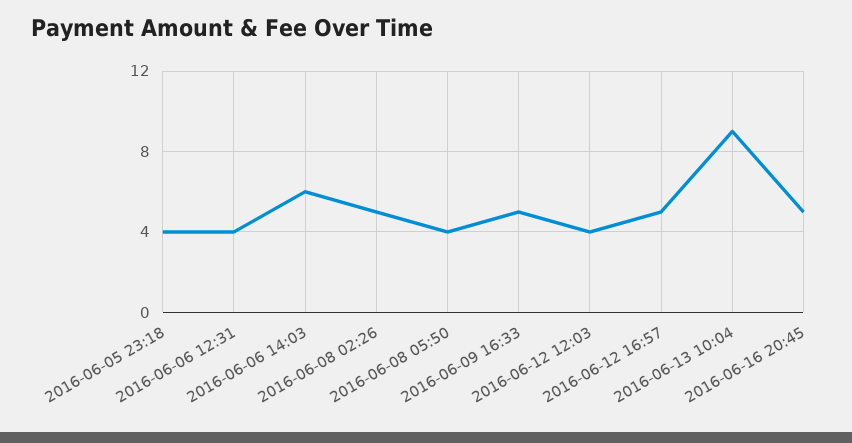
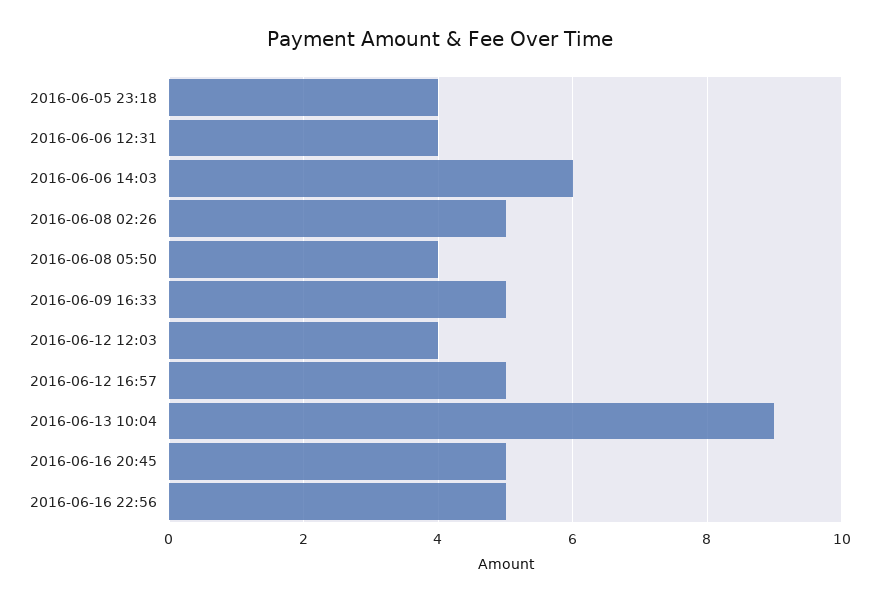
2016-06-16 22:56: none -> 5

